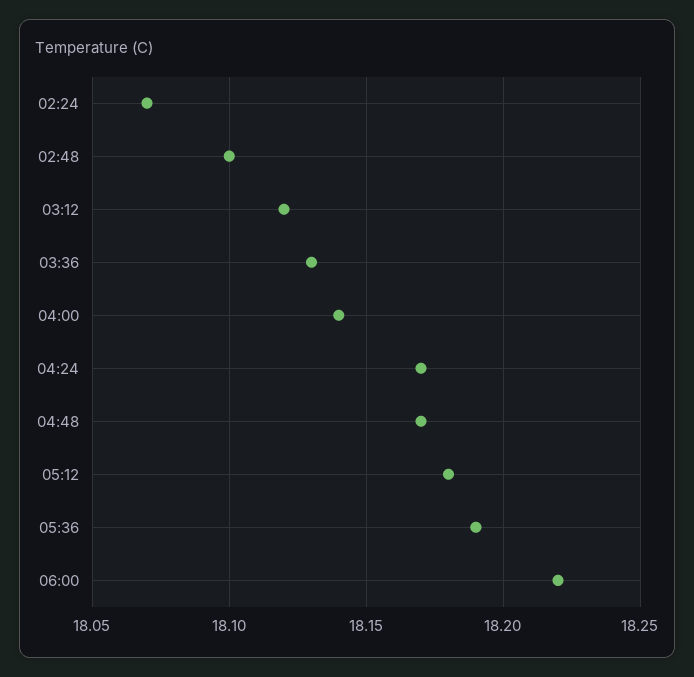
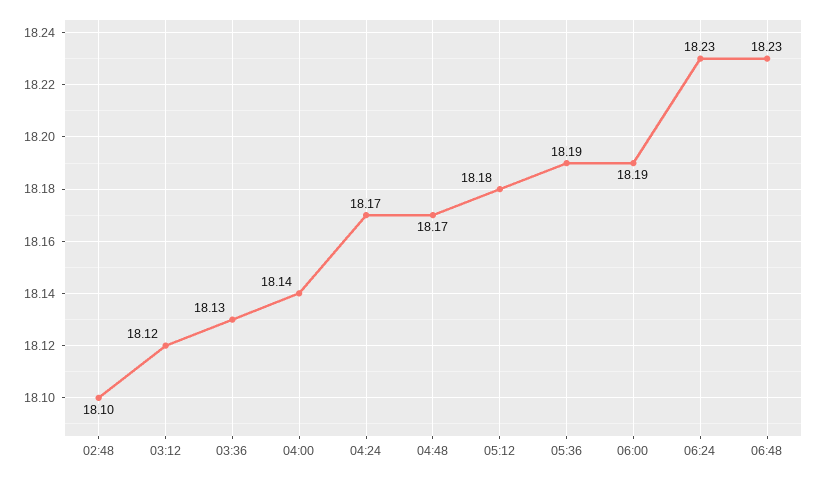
02:24: 18.07 -> none
06:00: 18.22 -> 18.19
06:24: none -> 18.23
06:48: none -> 18.23

